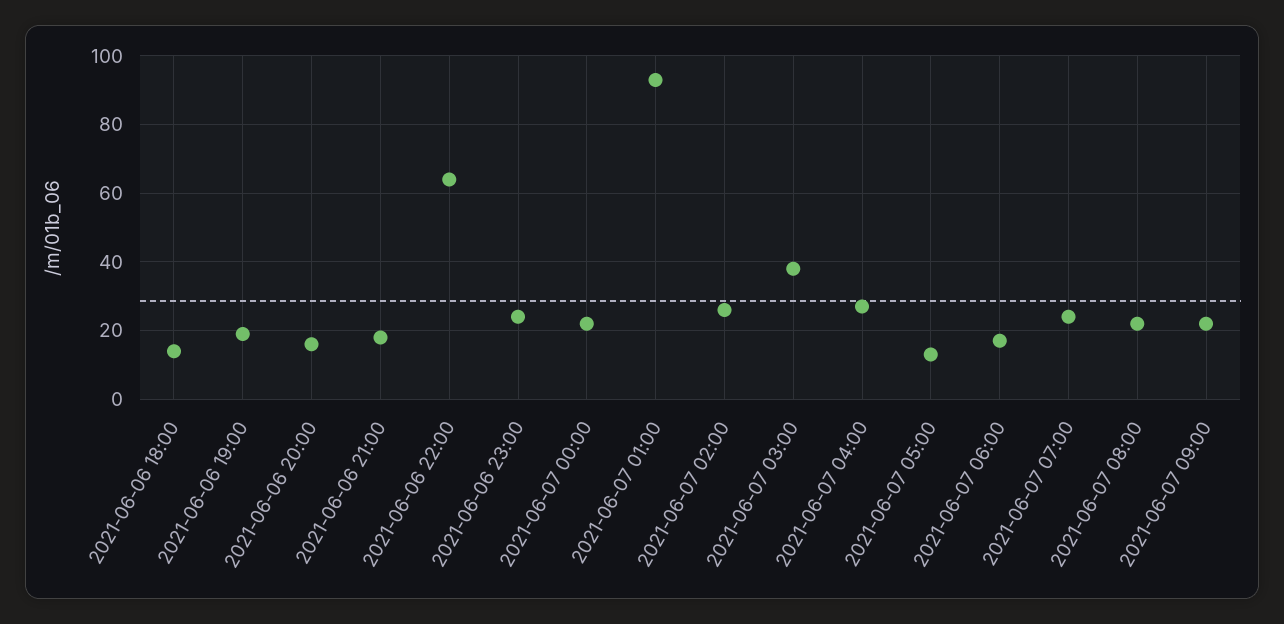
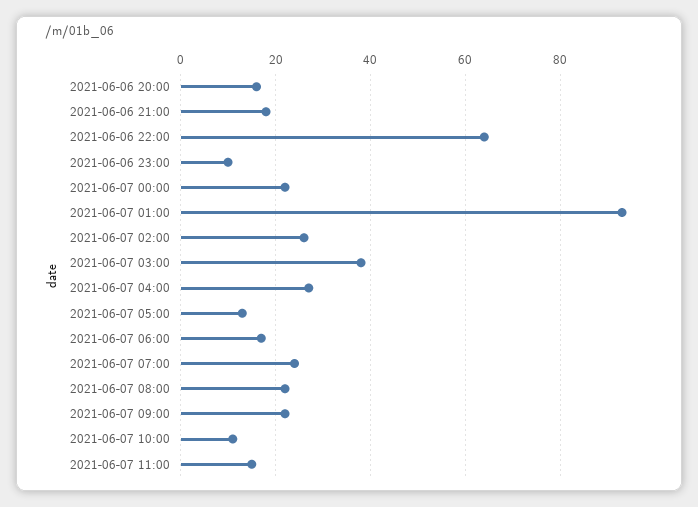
2021-06-06 18:00: 15 -> none
2021-06-06 19:00: 20 -> none
2021-06-06 23:00: 25 -> 10
2021-06-07 10:00: none -> 10
2021-06-07 11:00: none -> 15

